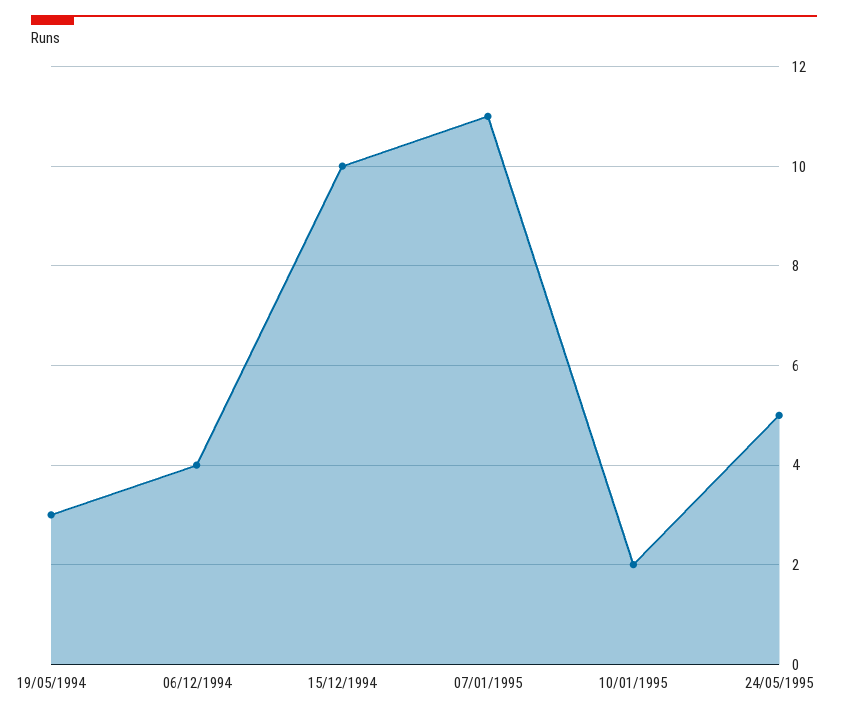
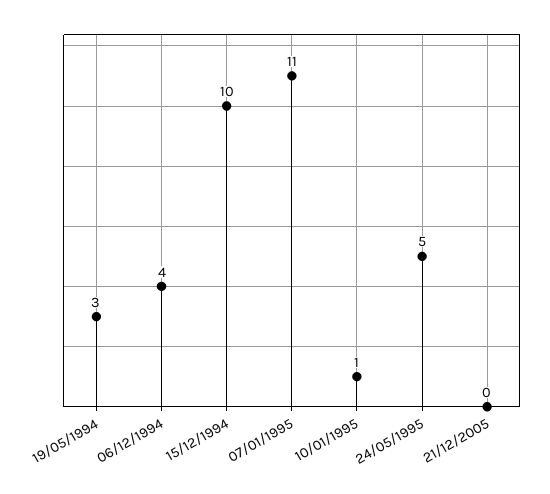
10/01/1995: 2 -> 1
21/12/2005: none -> 0

